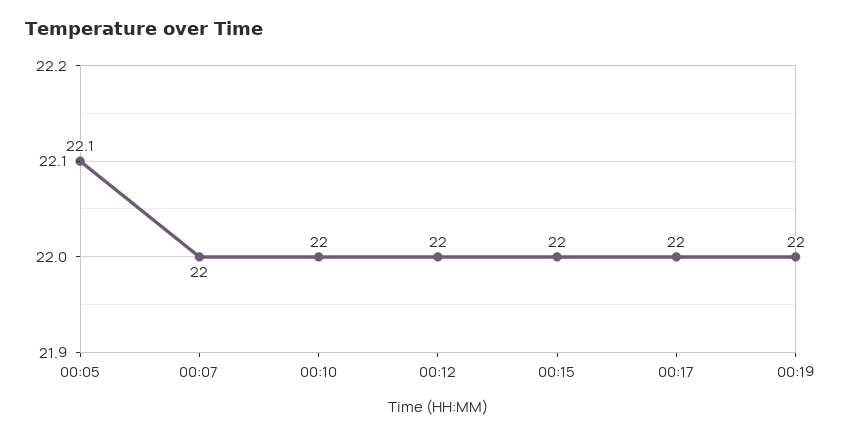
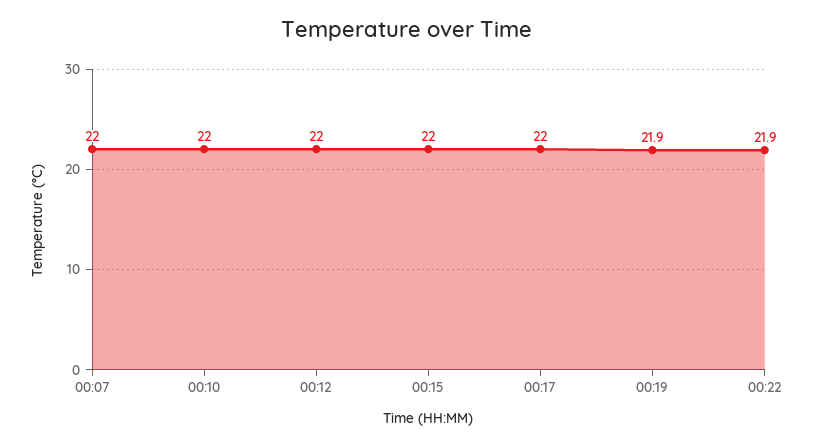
00:05: 22.1 -> none
00:19: 22 -> 21.9
00:22: none -> 21.9

